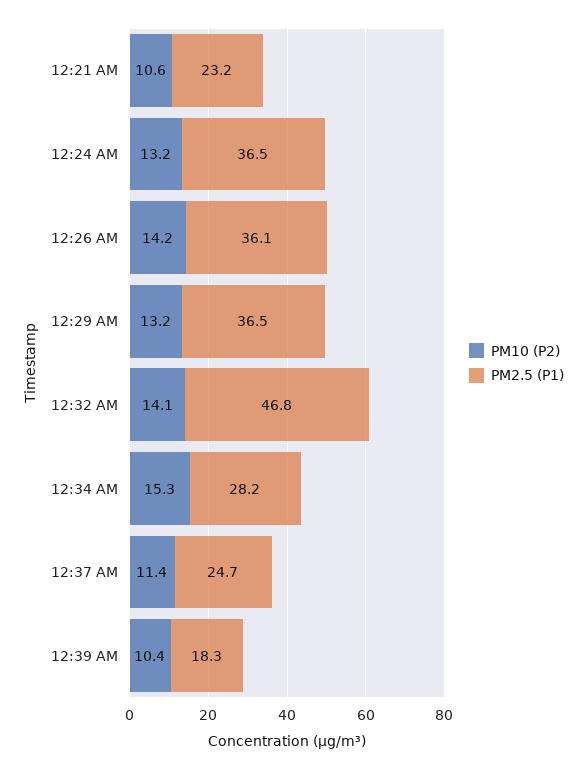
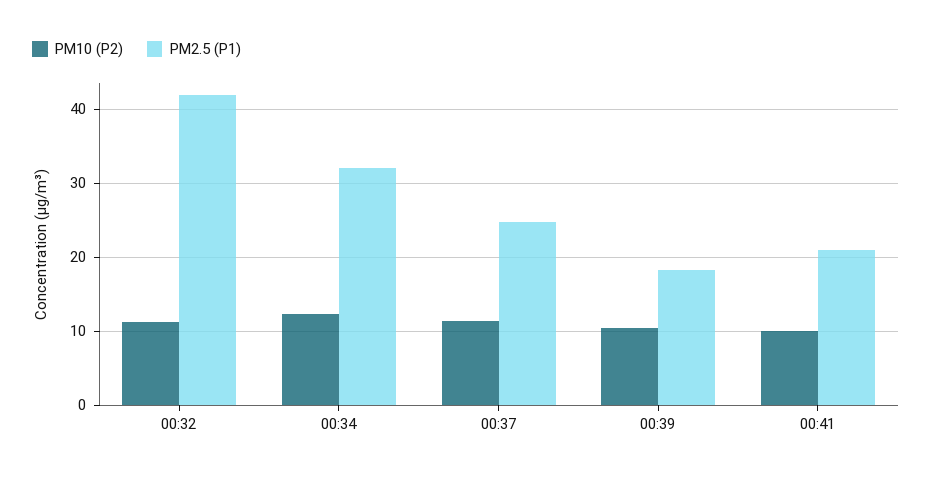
PM10 (P2), 12:21 AM: 10.6 -> none
PM2.5 (P1), 12:21 AM: 23.2 -> none
PM10 (P2), 12:24 AM: 13.2 -> none
PM2.5 (P1), 12:24 AM: 36.5 -> none
PM10 (P2), 12:26 AM: 14.2 -> none
PM2.5 (P1), 12:26 AM: 36.1 -> none
PM10 (P2), 12:29 AM: 13.2 -> none
PM2.5 (P1), 12:29 AM: 36.5 -> none
PM10 (P2), 12:32 AM: 14.1 -> 11
PM2.5 (P1), 12:32 AM: 46.8 -> 42
PM10 (P2), 12:34 AM: 15.3 -> 12
PM2.5 (P1), 12:34 AM: 28.2 -> 32
PM10 (P2), 00:41: none -> 10
PM2.5 (P1), 00:41: none -> 21

